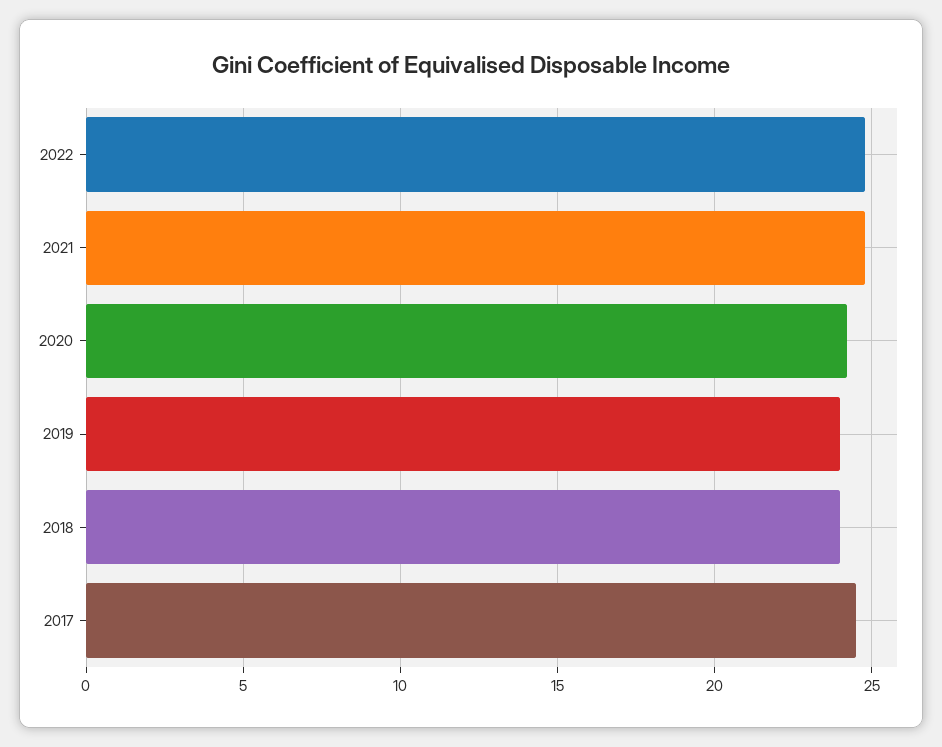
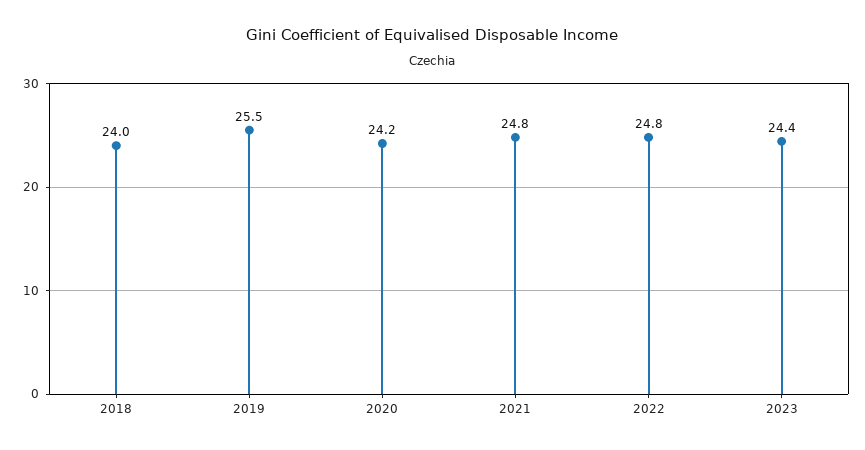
2019: 24 -> 25.5
2017: 24.5 -> none
2023: none -> 24.4

